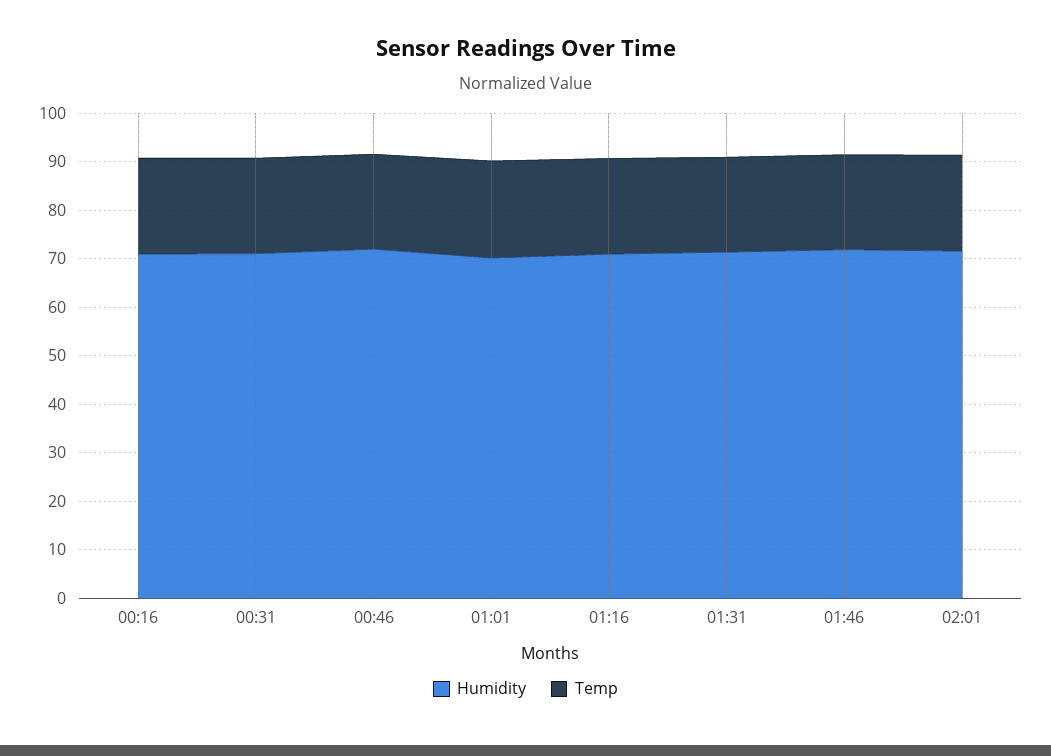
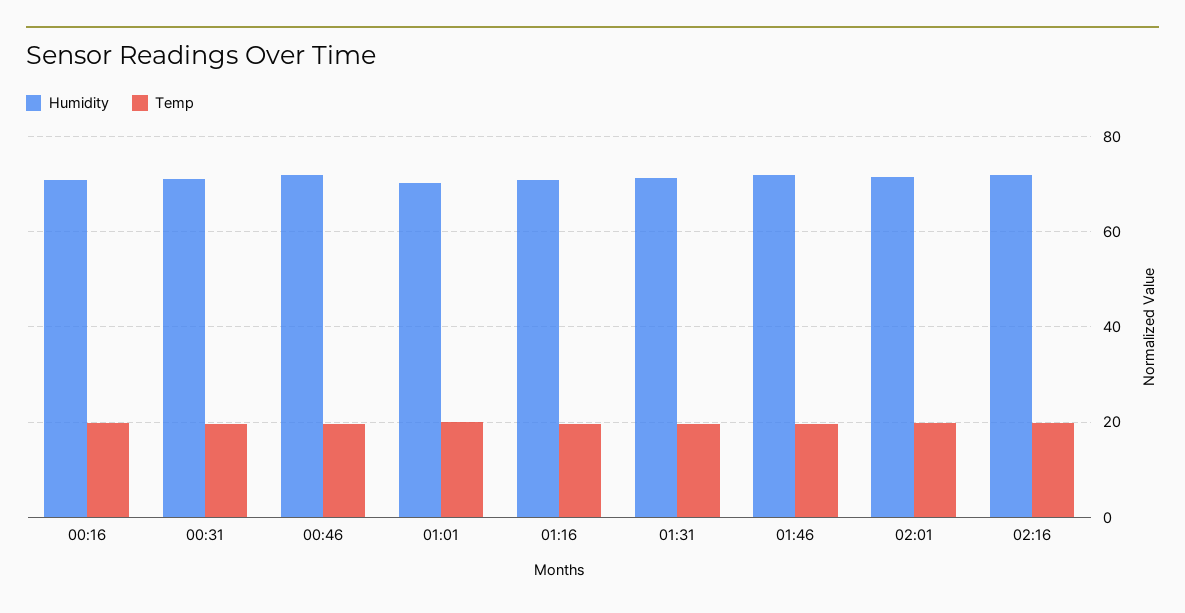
Humidity, 02:16: none -> 72
Temp, 02:16: none -> 20

